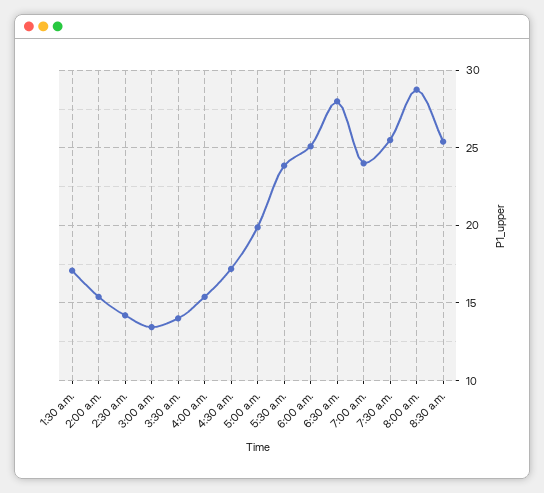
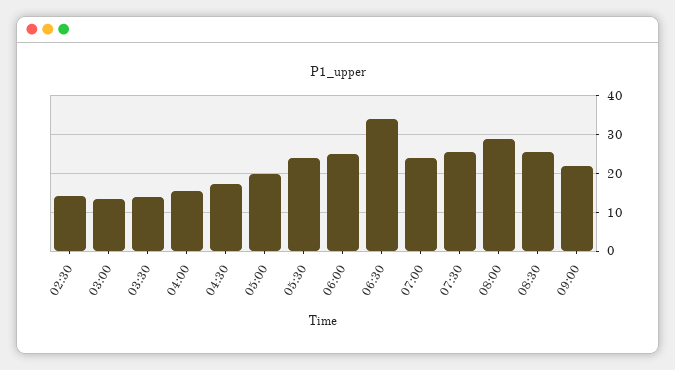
1:30 a.m.: 17 -> none
2:00 a.m.: 15.5 -> none
6:30 a.m.: 28 -> 34
09:00: none -> 22

